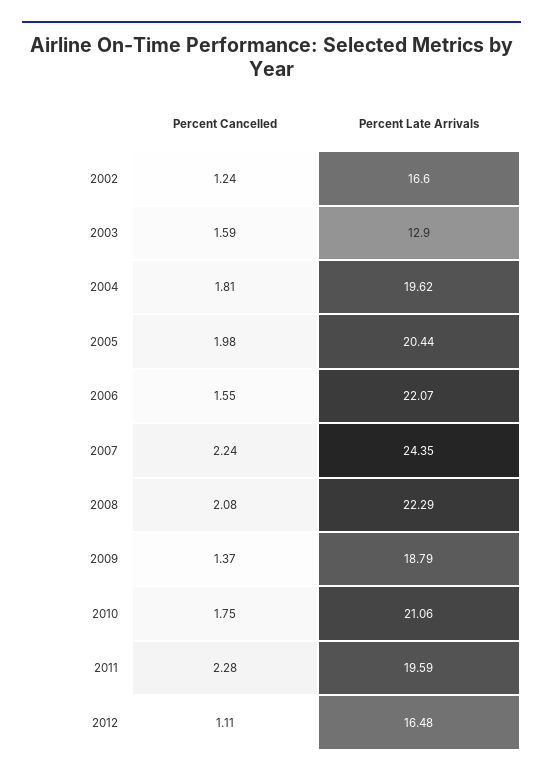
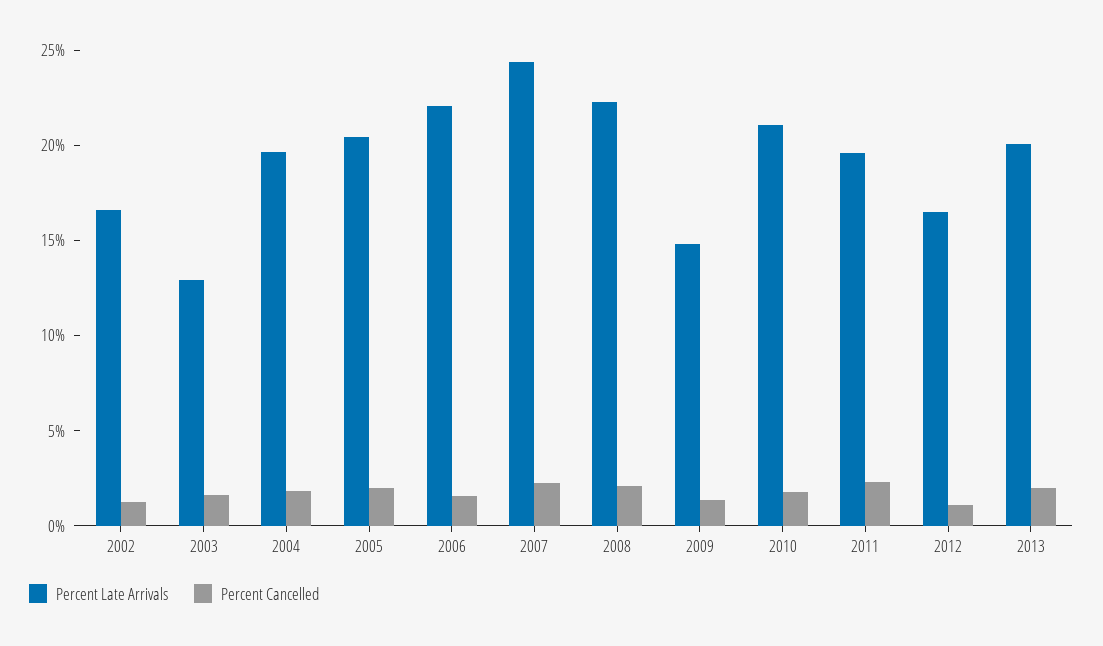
Percent Late Arrivals, 2009: 18.79 -> 15
Percent Late Arrivals, 2013: none -> 20
Percent Cancelled, 2013: none -> 2

